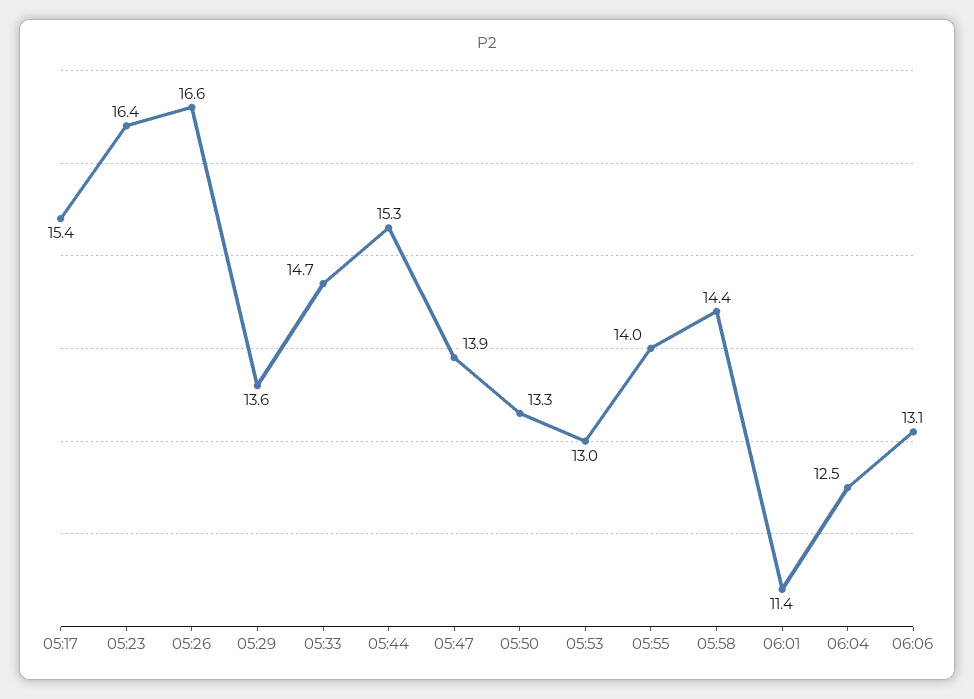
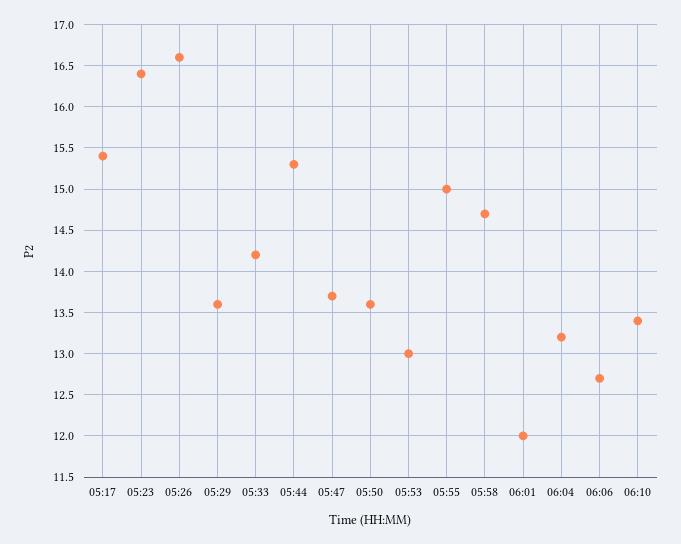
05:33: 14.7 -> 14.2
05:47: 13.9 -> 13.7
05:50: 13.3 -> 13.6
05:55: 14 -> 15
05:58: 14.4 -> 14.7
06:01: 11.4 -> 12
06:04: 12.5 -> 13.2
06:06: 13.1 -> 12.7
06:10: none -> 13.4

